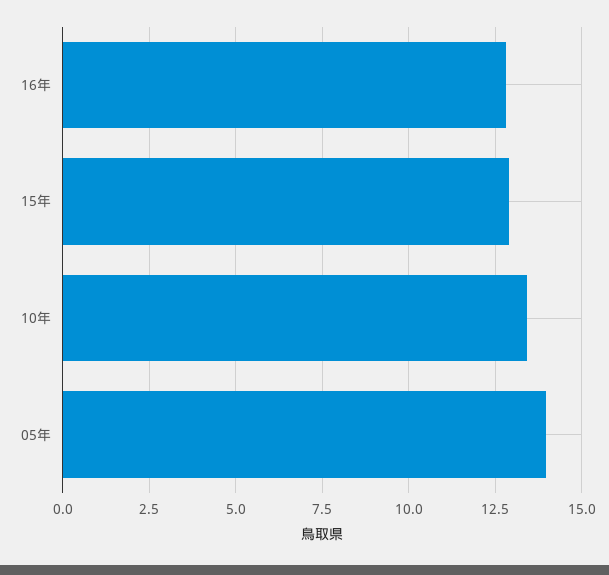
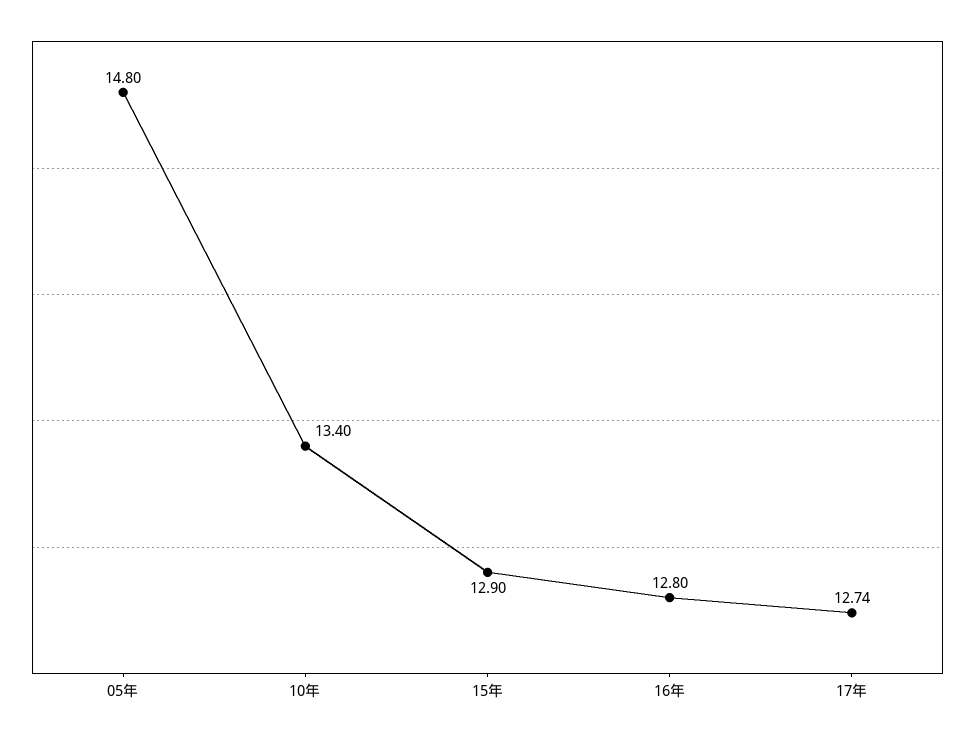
05年: 14 -> 14.8
17年: none -> 12.74

